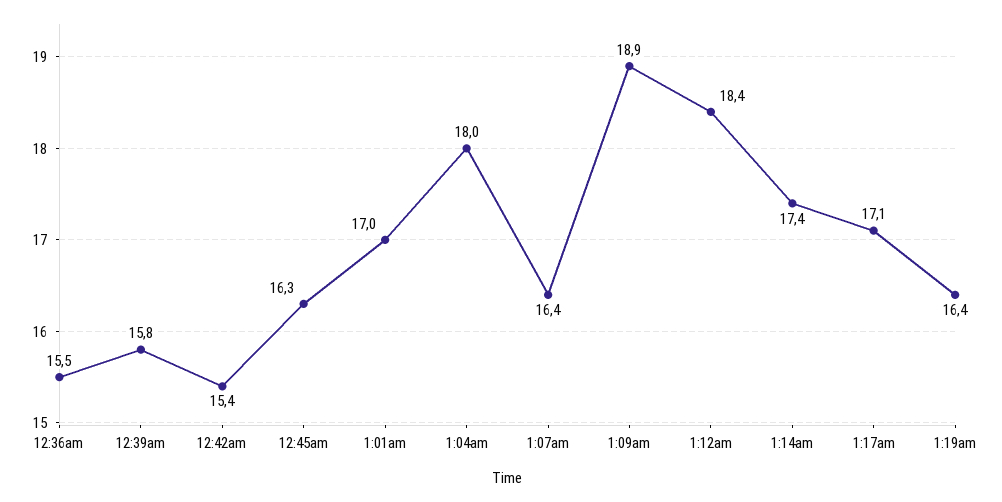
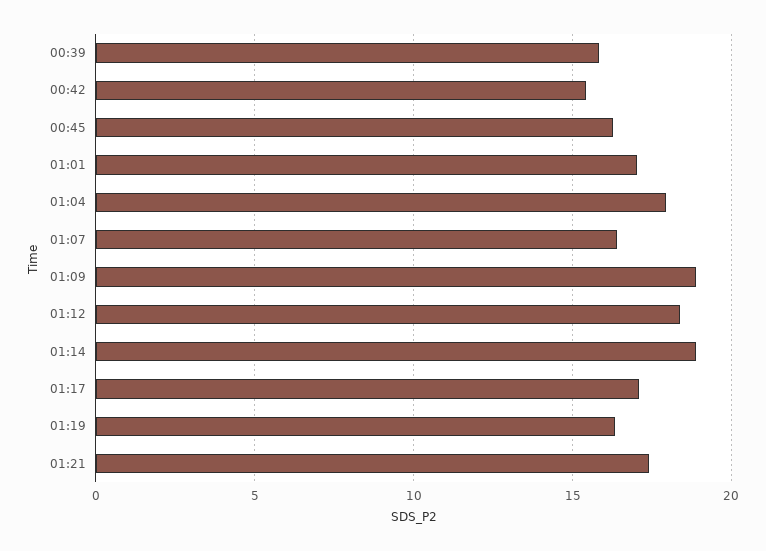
12:36am: 15.5 -> none
1:14am: 17.4 -> 19
01:21: none -> 17.5

